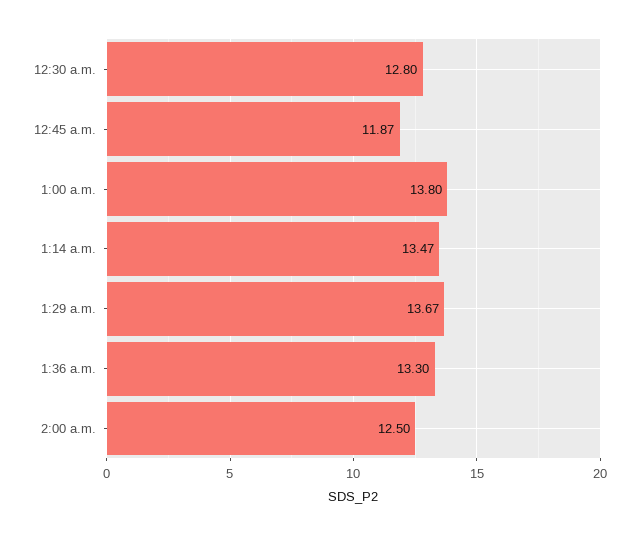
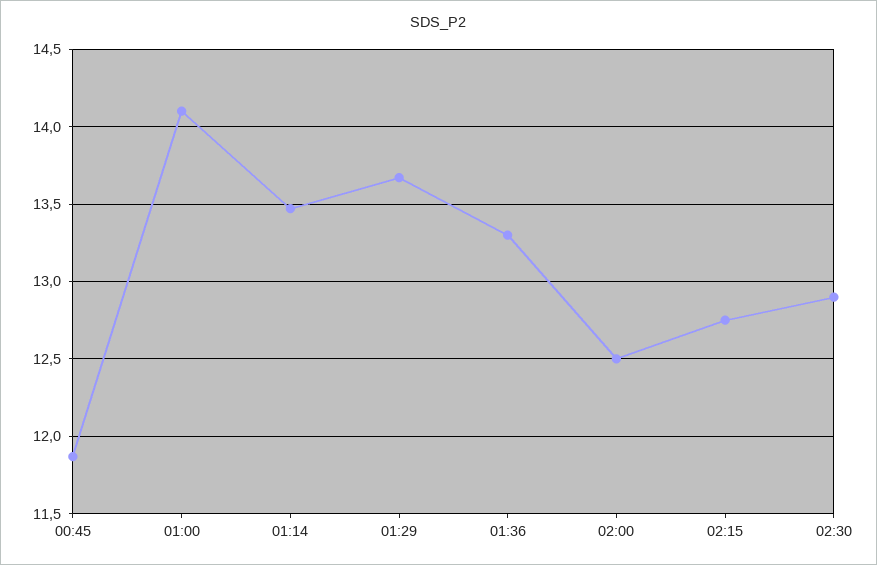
12:30 a.m.: 12.8 -> none
1:00 a.m.: 13.8 -> 14.1
02:15: none -> 12.75
02:30: none -> 12.9

